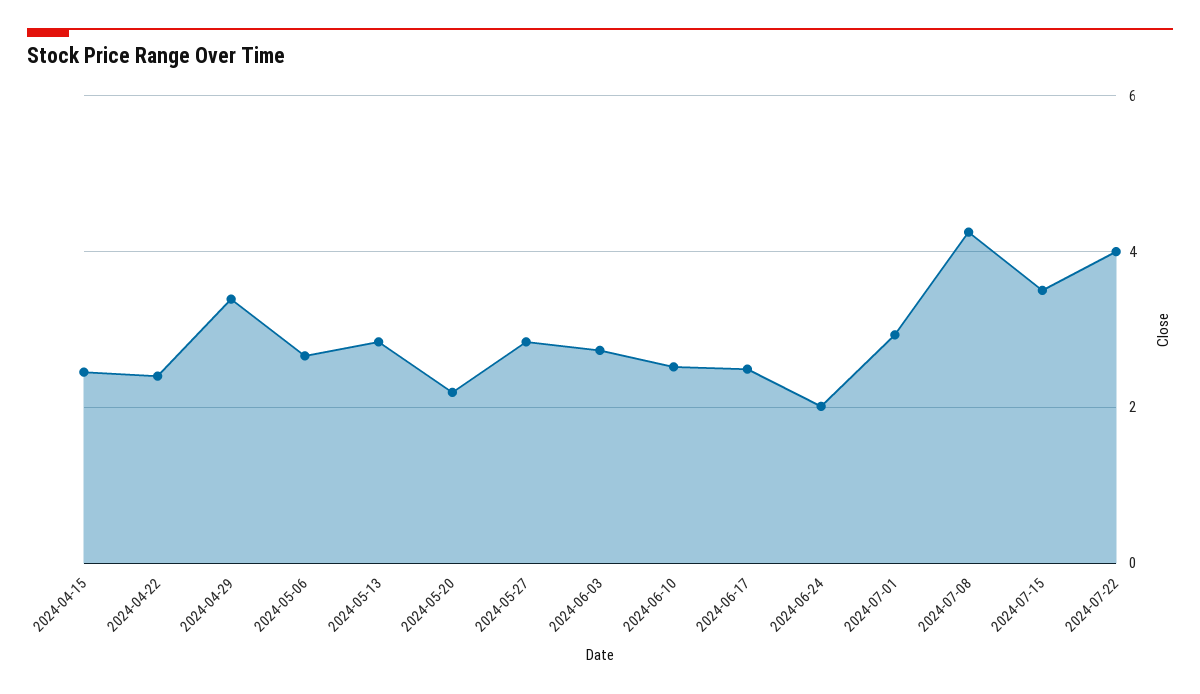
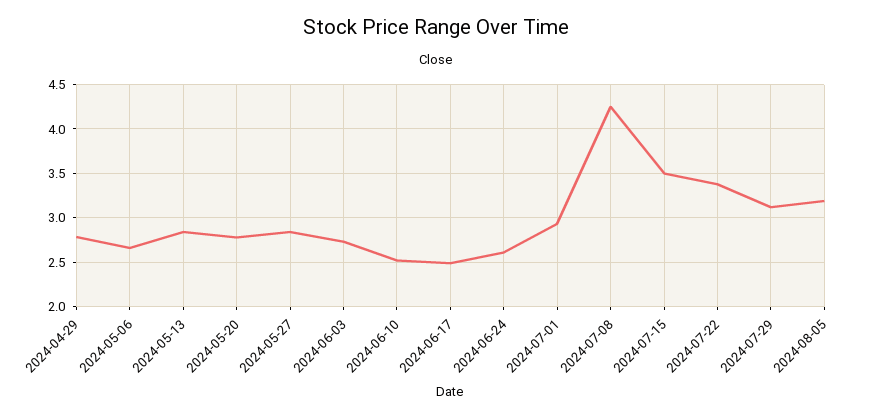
2024-04-15: 2.4 -> none
2024-04-22: 2.4 -> none
2024-04-29: 3.4 -> 2.8
2024-05-20: 2.2 -> 2.8
2024-06-24: 2 -> 2.6
2024-07-22: 4 -> 3.4
2024-07-29: none -> 3.1
2024-08-05: none -> 3.2

